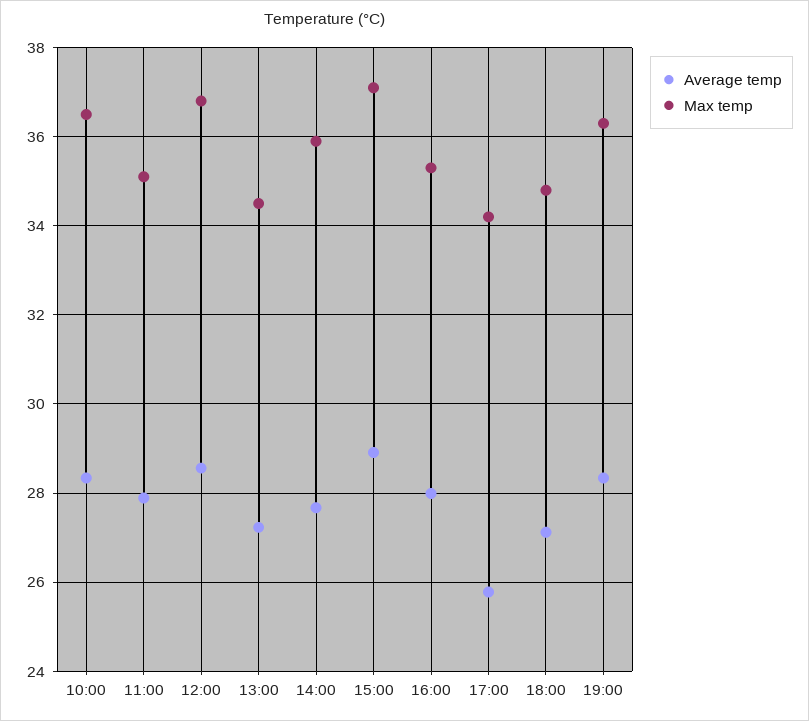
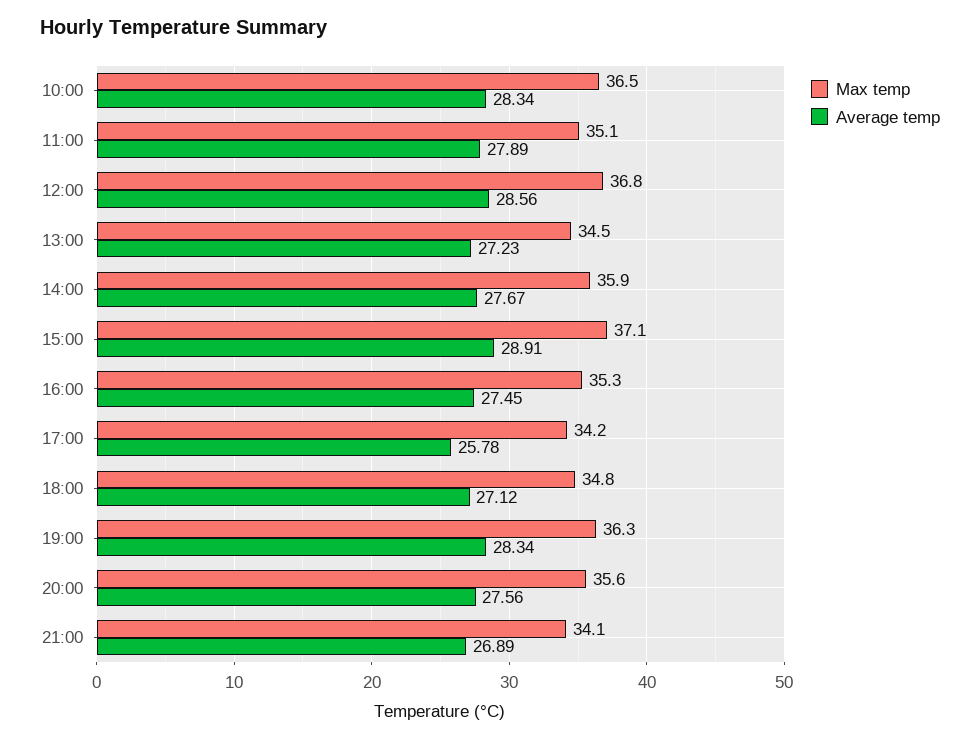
Average temp, 16:00: 28 -> 27.45
Max temp, 20:00: none -> 35.6
Average temp, 20:00: none -> 27.56
Max temp, 21:00: none -> 34.1
Average temp, 21:00: none -> 26.89

